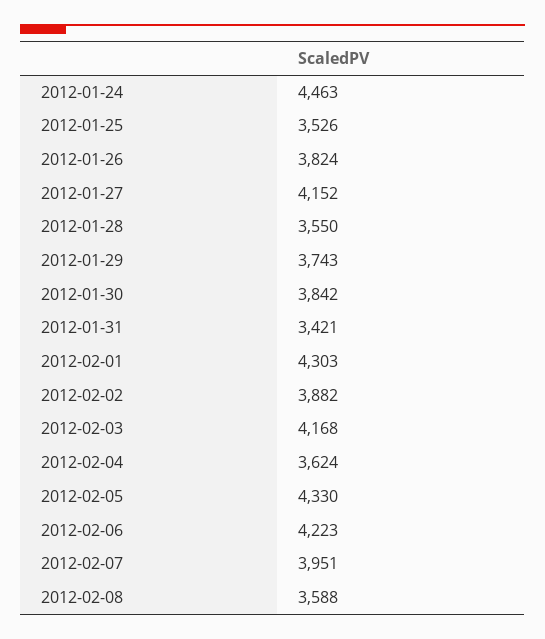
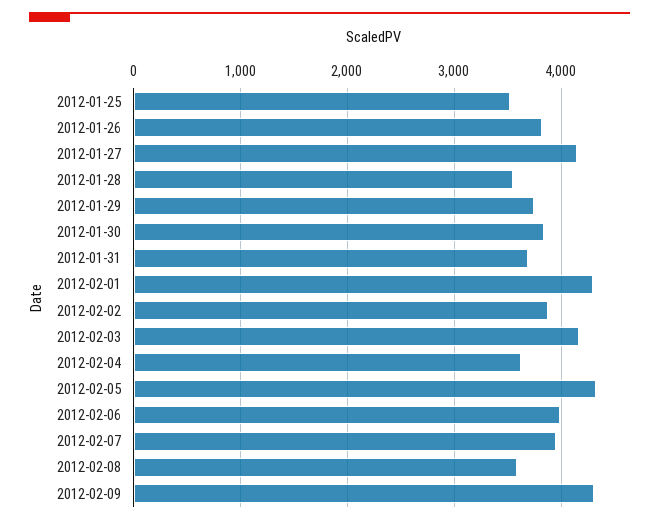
2012-01-24: 4463 -> none
2012-01-31: 3421 -> 3700
2012-02-06: 4223 -> 4000
2012-02-09: none -> 4300

